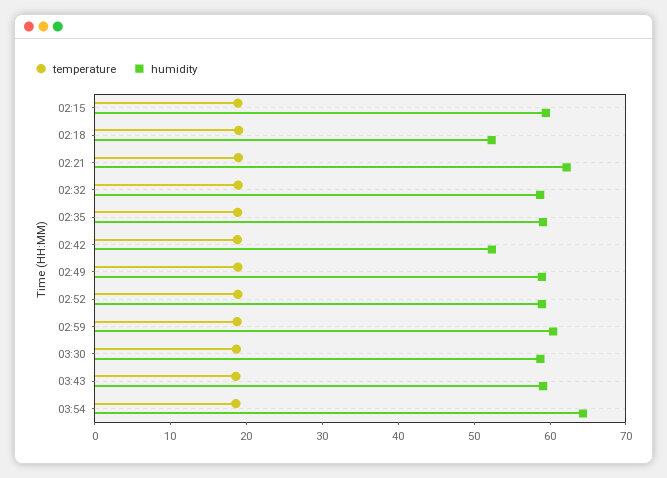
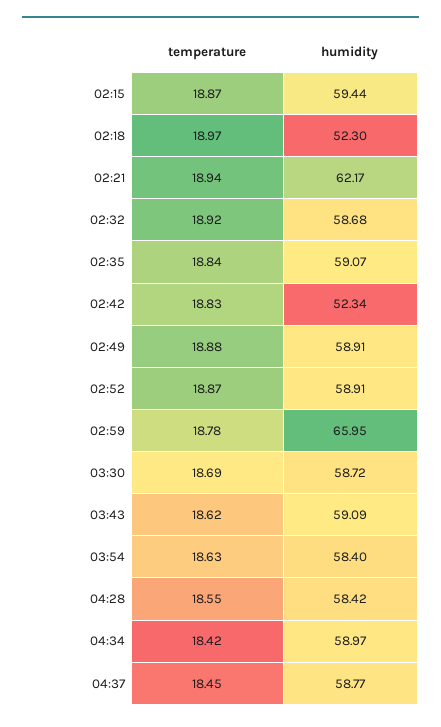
humidity, 02:59: 60 -> 65.95
humidity, 03:54: 64 -> 58.4
temperature, 04:28: none -> 18.55
humidity, 04:28: none -> 58.42
temperature, 04:34: none -> 18.42
humidity, 04:34: none -> 58.97
temperature, 04:37: none -> 18.45
humidity, 04:37: none -> 58.77

